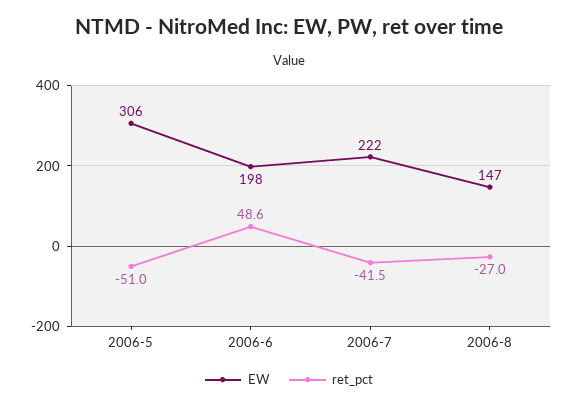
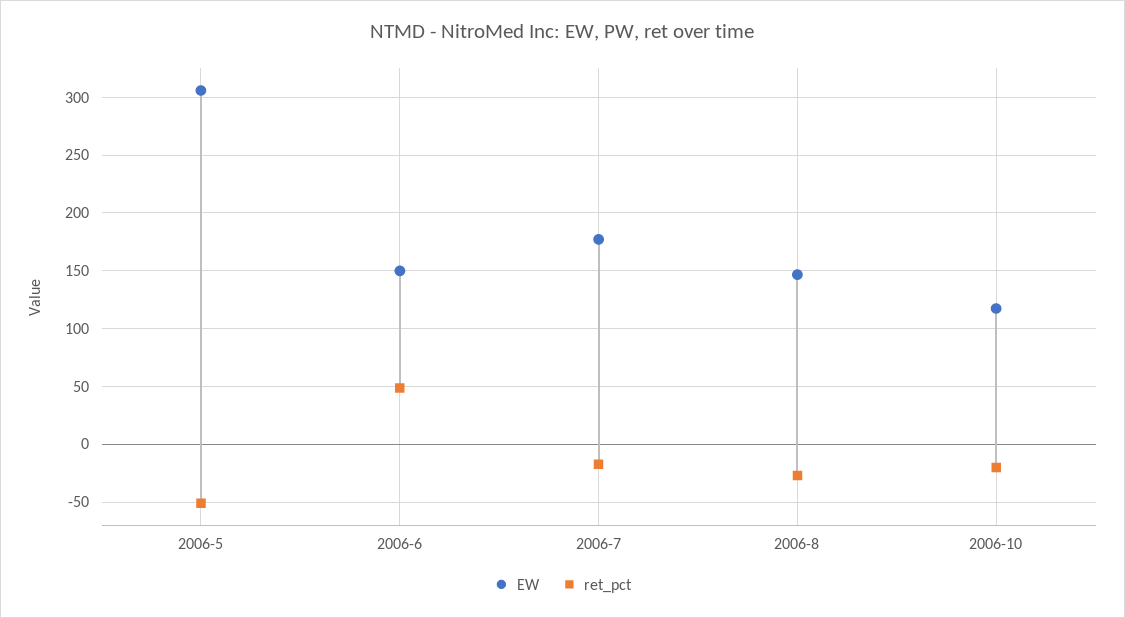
EW, 2006-6: 198 -> 150
EW, 2006-7: 222 -> 180
ret_pct, 2006-7: -41.5 -> -20
EW, 2006-10: none -> 120
ret_pct, 2006-10: none -> -20

